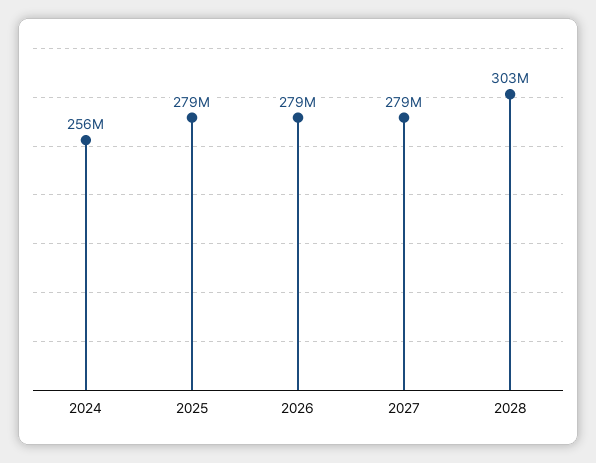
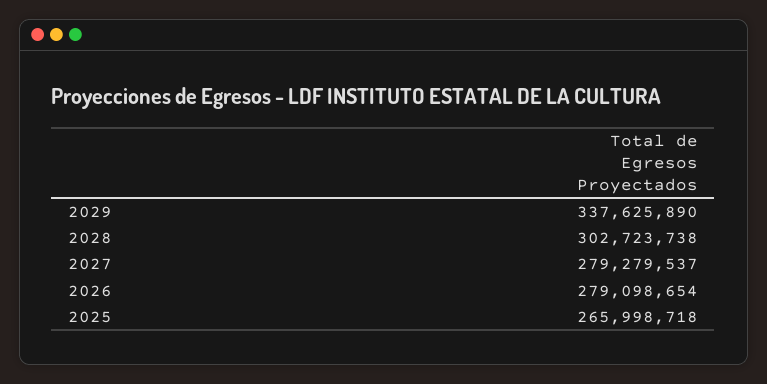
2024: 256000000 -> none
2025: 279000000 -> 265998718
2029: none -> 337625890

